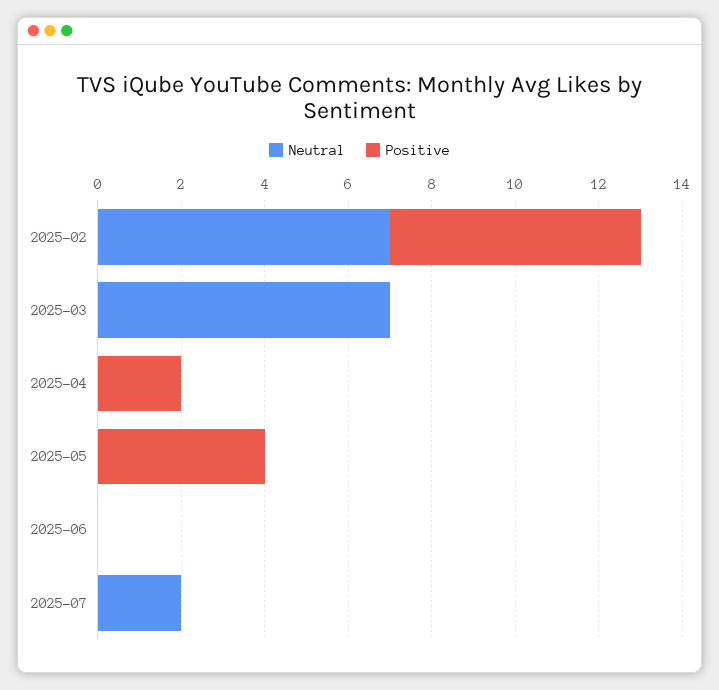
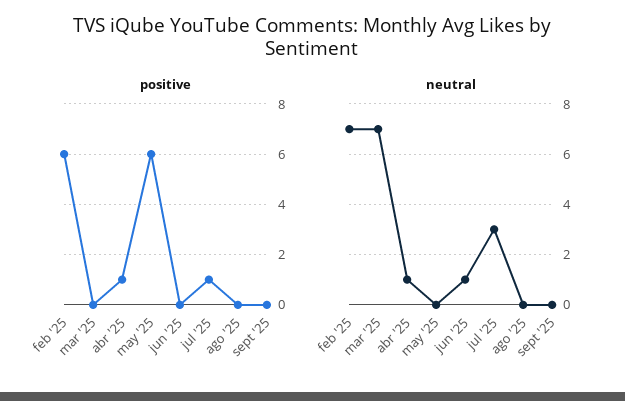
Neutral, 2025-04: 0 -> 1
Positive, 2025-04: 2 -> 1
Positive, 2025-05: 4 -> 6
Neutral, 2025-06: 0 -> 1
Neutral, 2025-07: 2 -> 3
Positive, 2025-07: 0 -> 1
Positive, ago '25: none -> 0
Positive, sept '25: none -> 0
Neutral, ago '25: none -> 0
Neutral, sept '25: none -> 0

